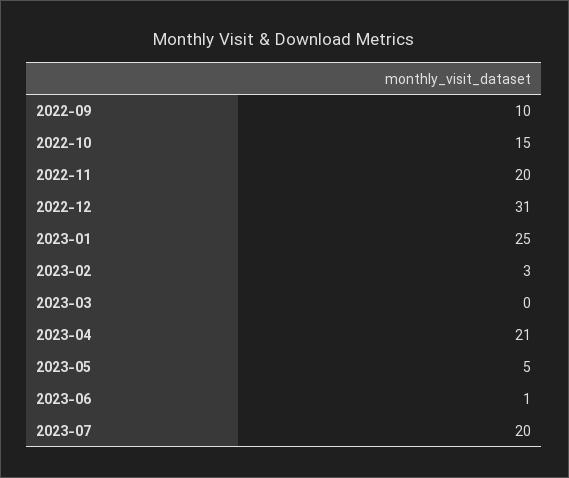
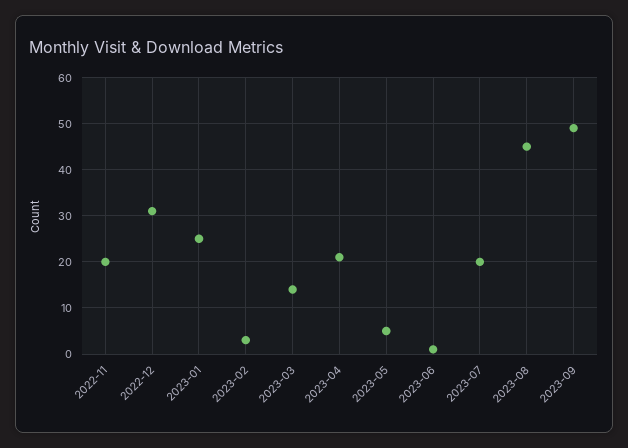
2022-09: 10 -> none
2022-10: 15 -> none
2023-03: 0 -> 15
2023-08: none -> 45
2023-09: none -> 50

